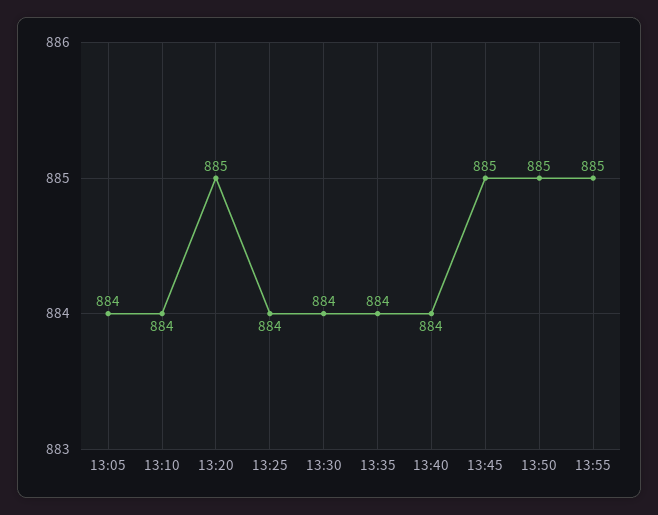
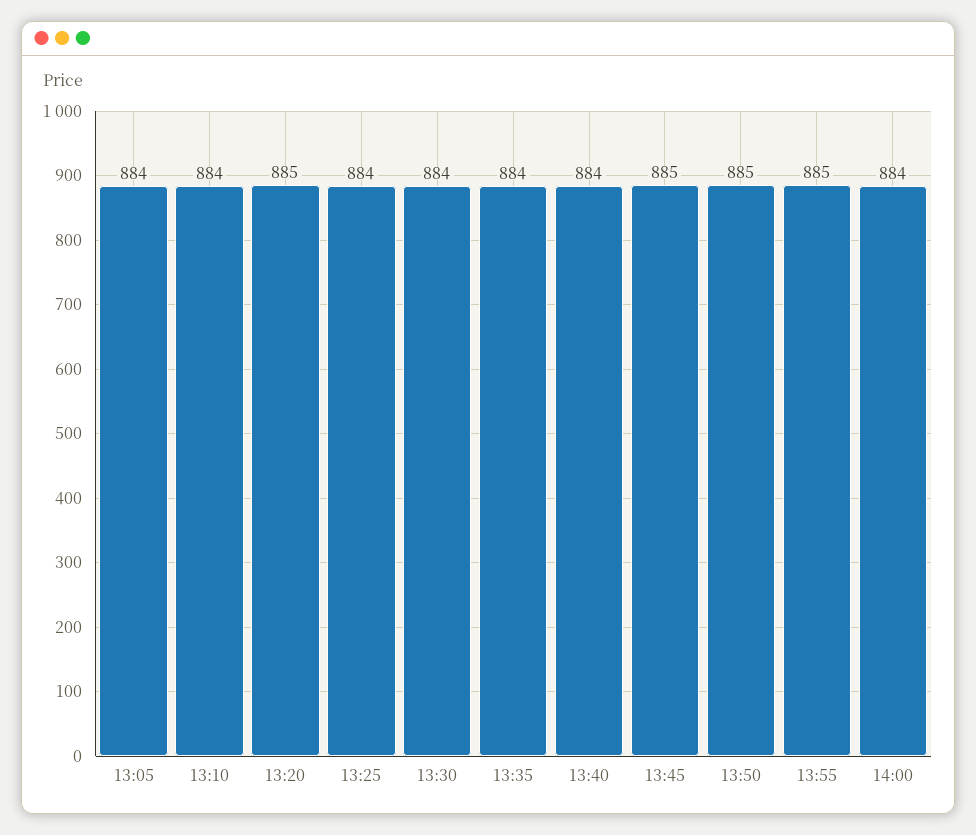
14:00: none -> 884

